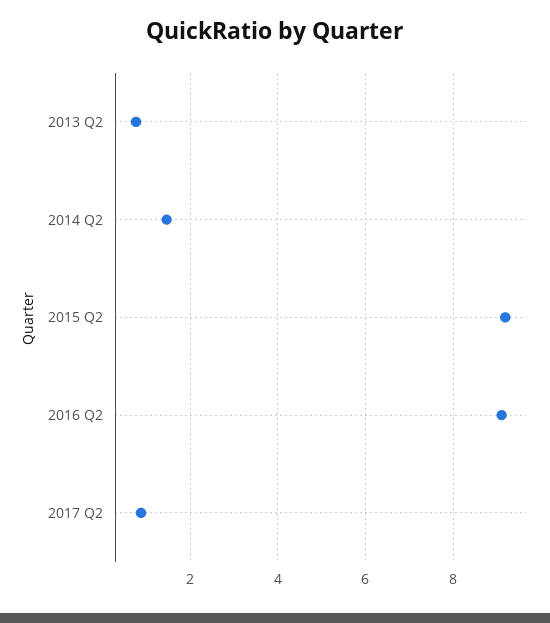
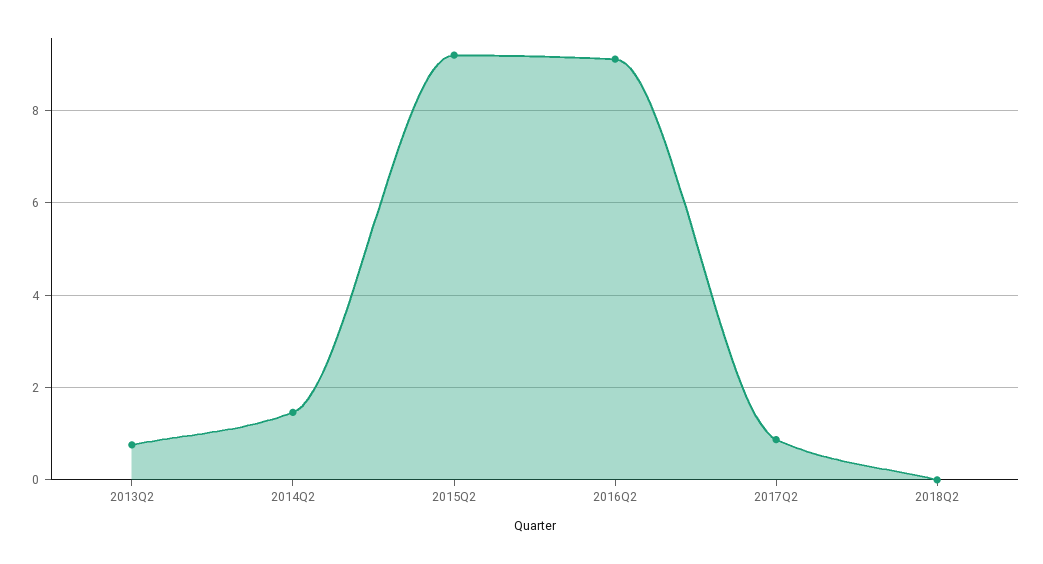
2018Q2: none -> 0

